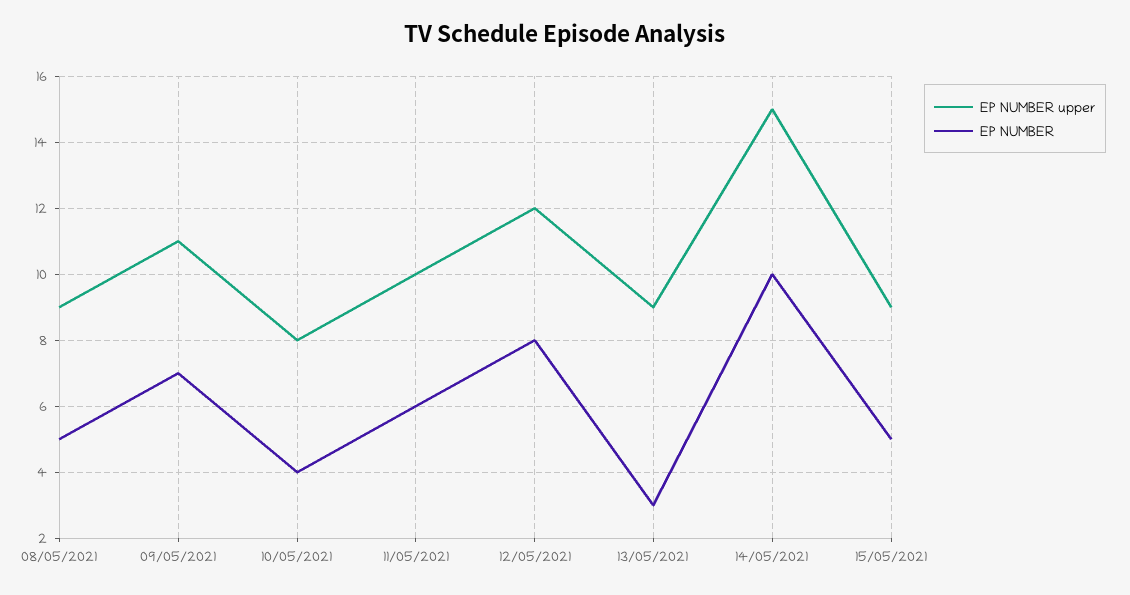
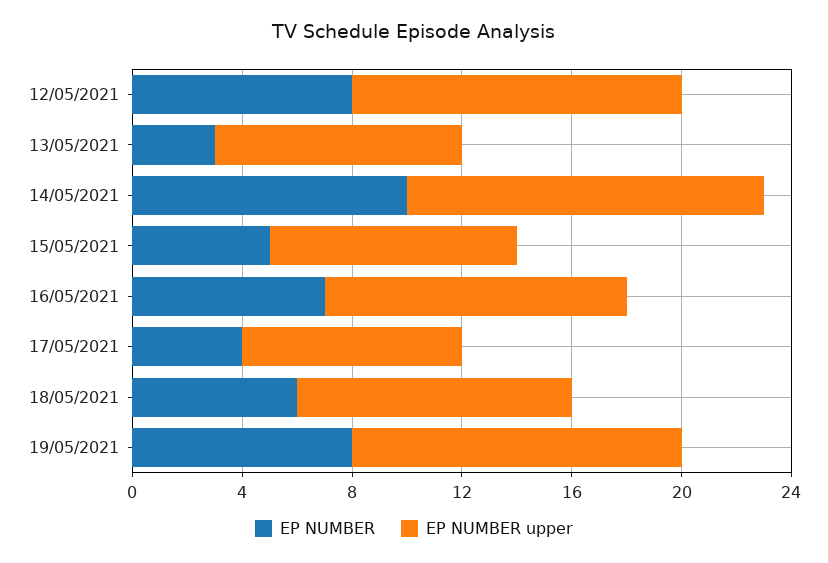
EP NUMBER upper, 08/05/2021: 9 -> none
EP NUMBER, 08/05/2021: 5 -> none
EP NUMBER upper, 09/05/2021: 11 -> none
EP NUMBER, 09/05/2021: 7 -> none
EP NUMBER upper, 10/05/2021: 8 -> none
EP NUMBER, 10/05/2021: 4 -> none
EP NUMBER upper, 11/05/2021: 10 -> none
EP NUMBER, 11/05/2021: 6 -> none
EP NUMBER upper, 14/05/2021: 15 -> 13
EP NUMBER, 16/05/2021: none -> 7
EP NUMBER upper, 16/05/2021: none -> 11
EP NUMBER, 17/05/2021: none -> 4
EP NUMBER upper, 17/05/2021: none -> 8
EP NUMBER, 18/05/2021: none -> 6
EP NUMBER upper, 18/05/2021: none -> 10
EP NUMBER, 19/05/2021: none -> 8
EP NUMBER upper, 19/05/2021: none -> 12

